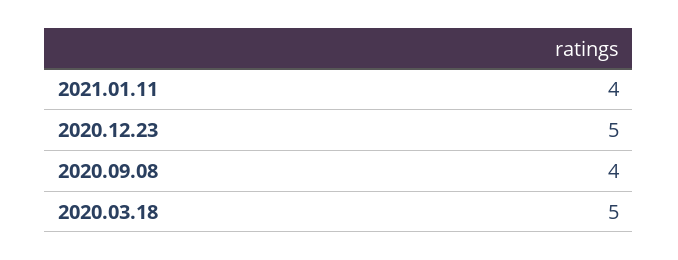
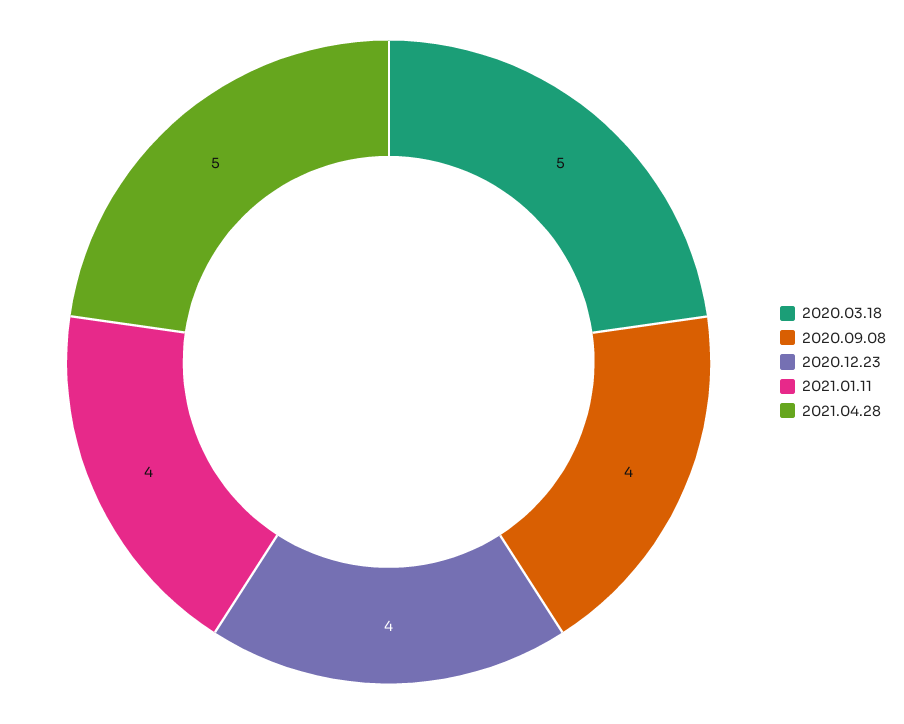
2020.12.23: 5 -> 4
2021.04.28: none -> 5

